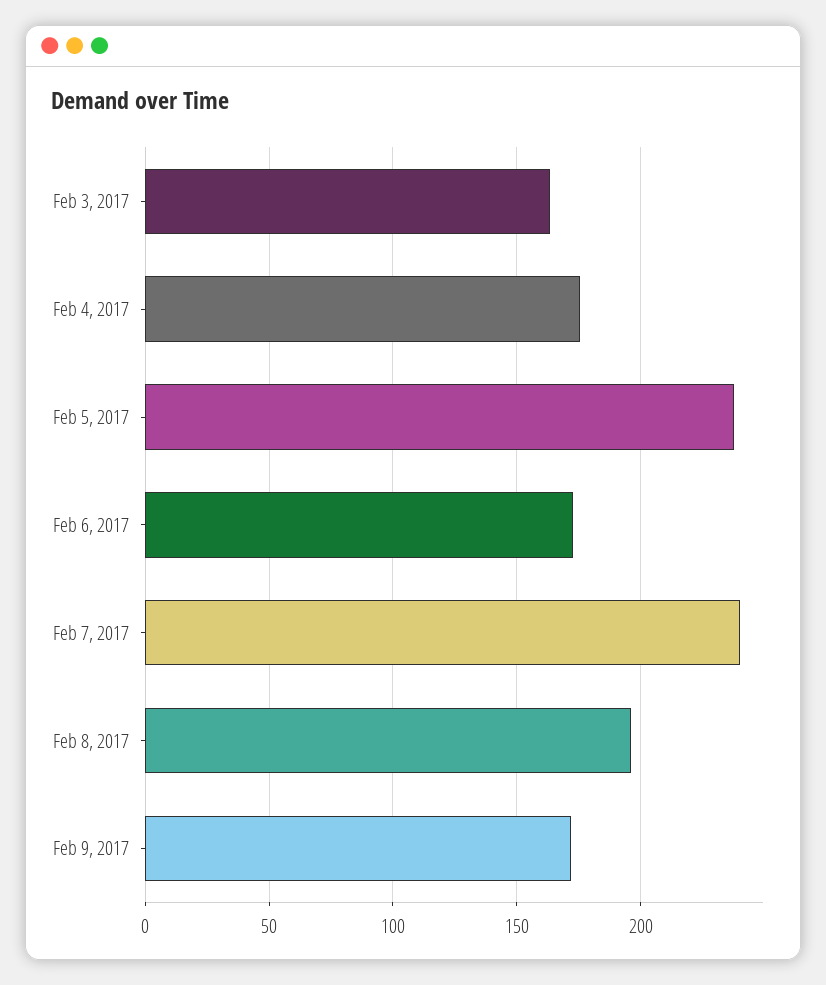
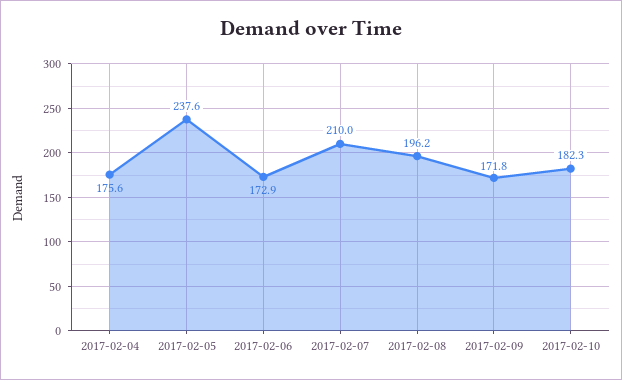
Feb 3, 2017: 165 -> none
Feb 7, 2017: 240 -> 210
2017-02-10: none -> 182.3

